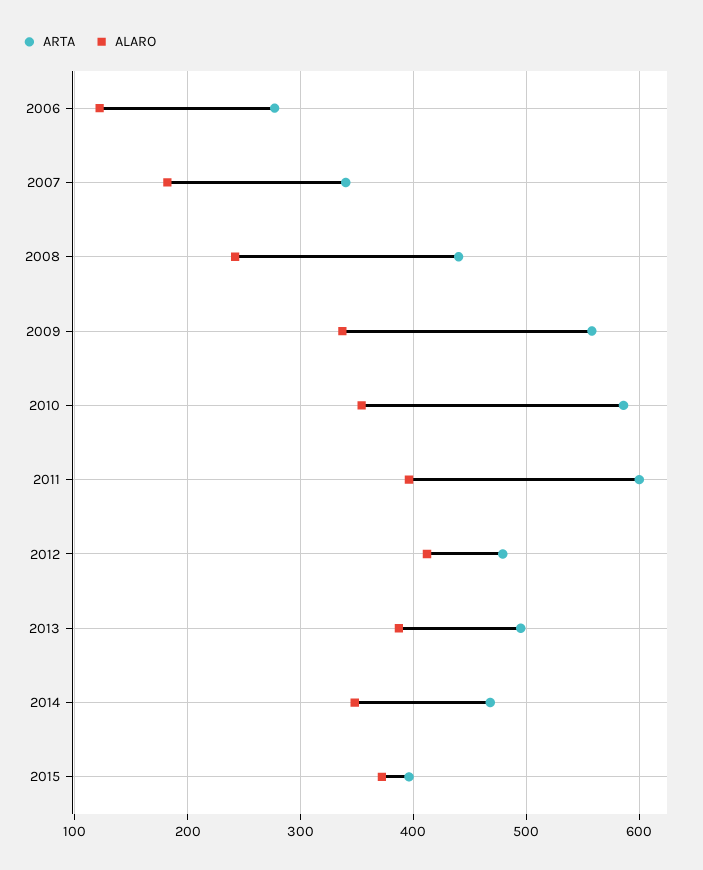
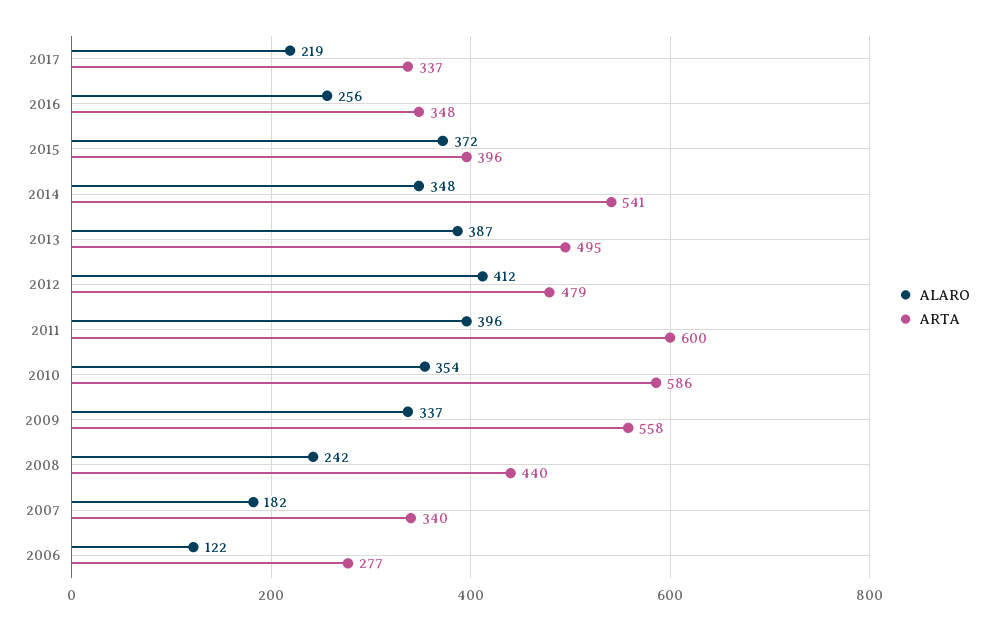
ARTA, 2014: 470 -> 541
ALARO, 2017: none -> 219
ARTA, 2017: none -> 337
ALARO, 2016: none -> 256
ARTA, 2016: none -> 348

